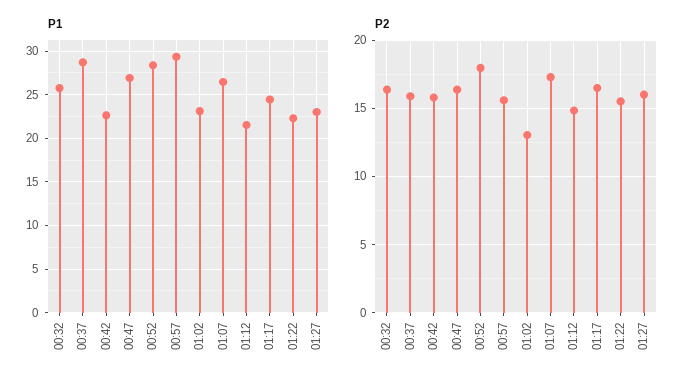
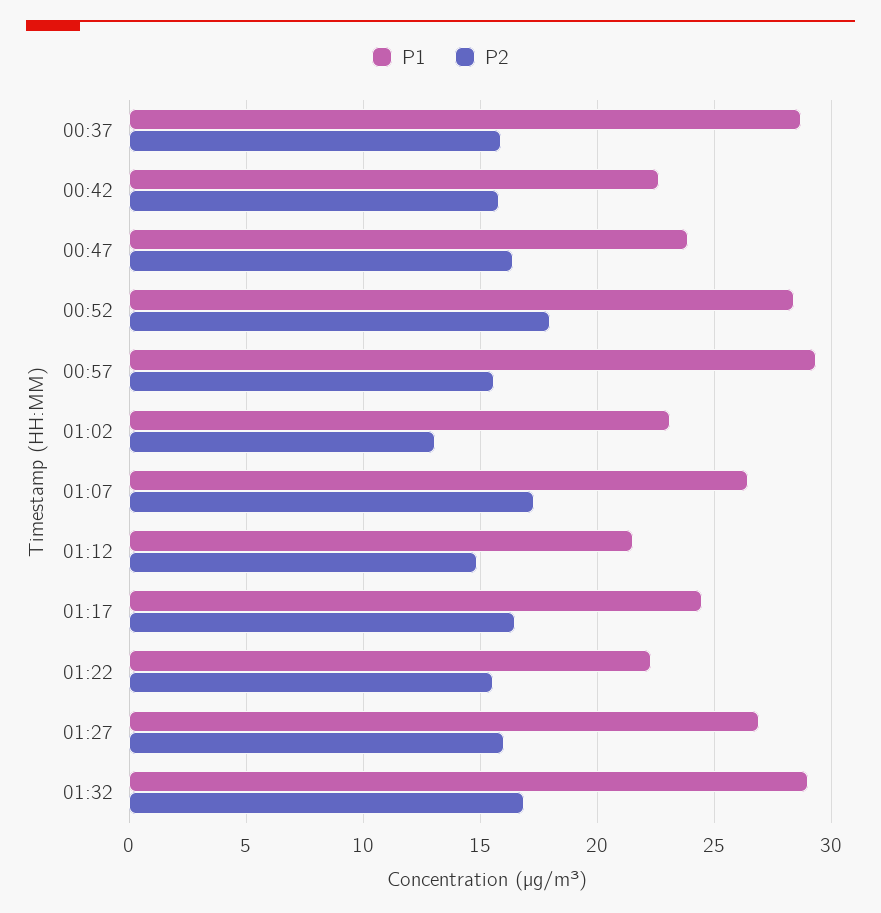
P1, 00:32: 26 -> none
P1, 00:47: 27 -> 24
P1, 01:27: 23 -> 27
P2, 00:32: 16.5 -> none
P1, 01:32: none -> 29
P2, 01:32: none -> 17

